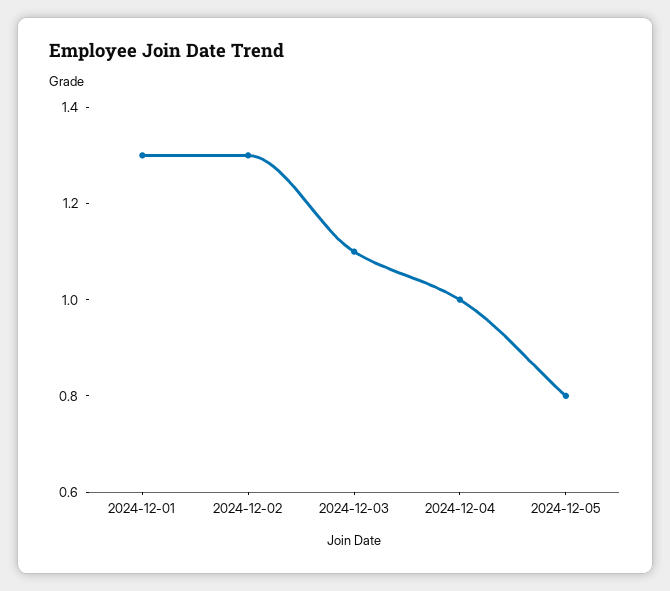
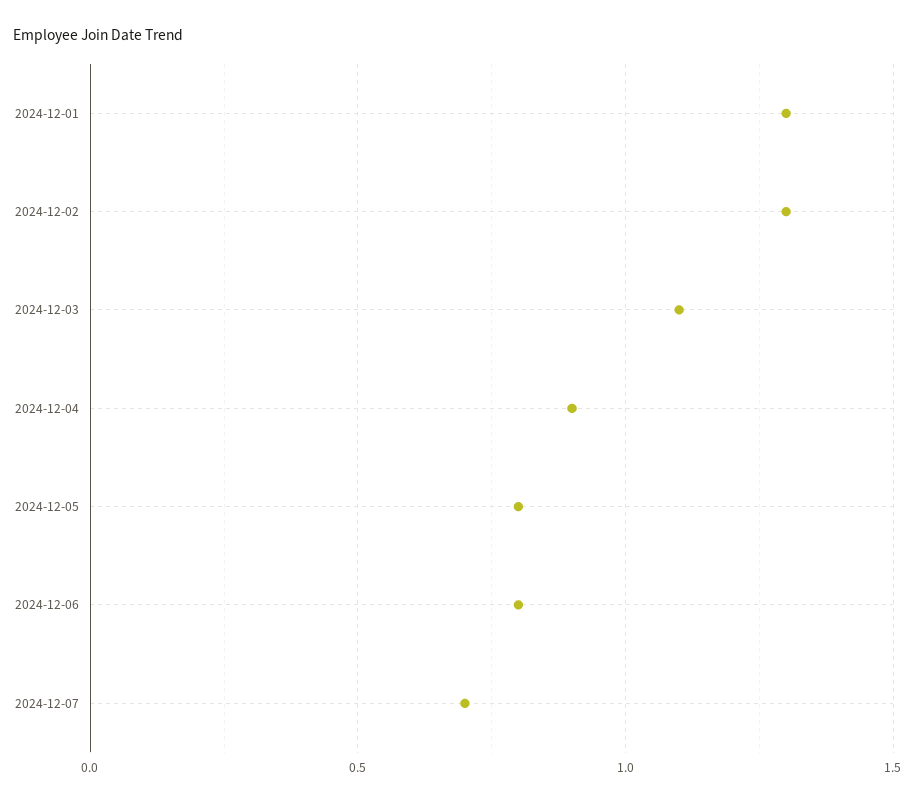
2024-12-04: 1 -> 0.9
2024-12-06: none -> 0.8
2024-12-07: none -> 0.7

